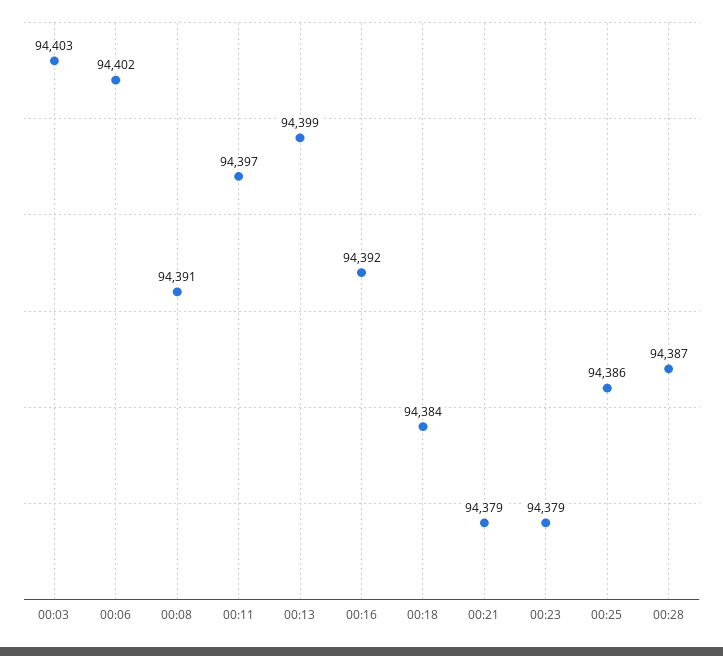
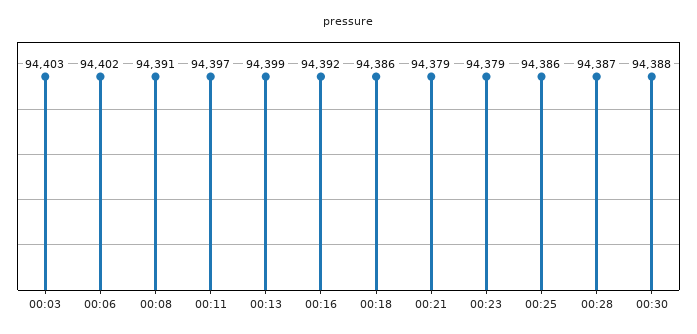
00:18: 94384 -> 94386
00:30: none -> 94388

